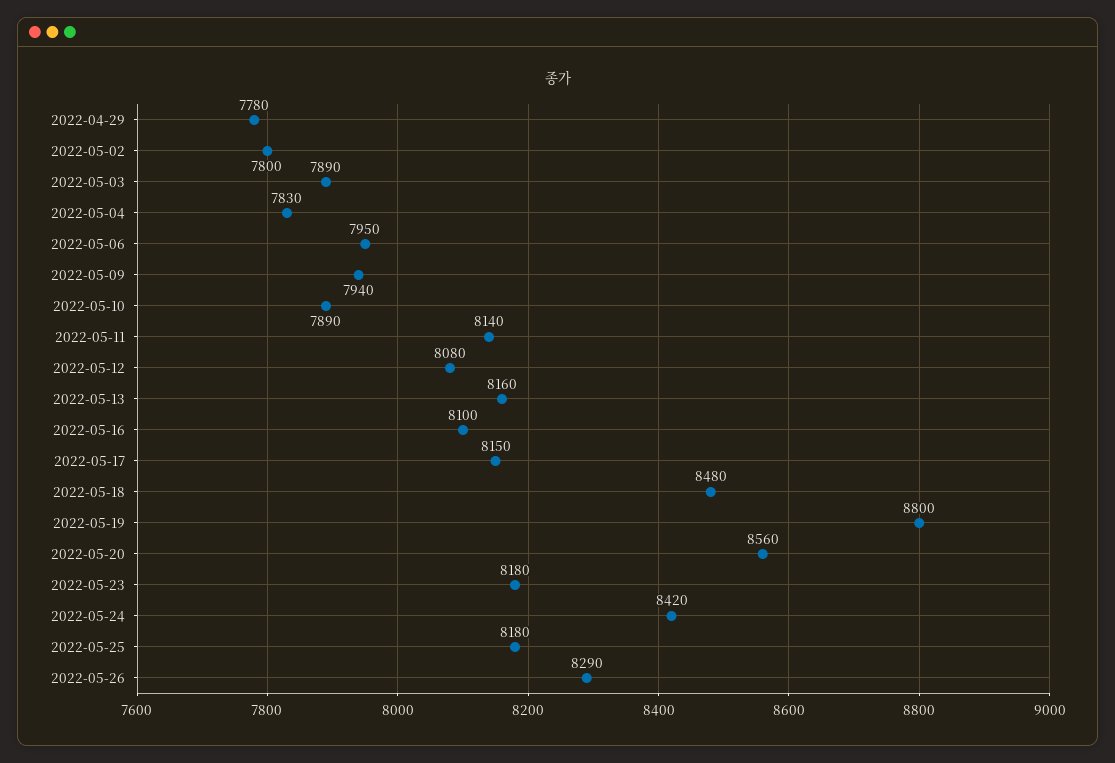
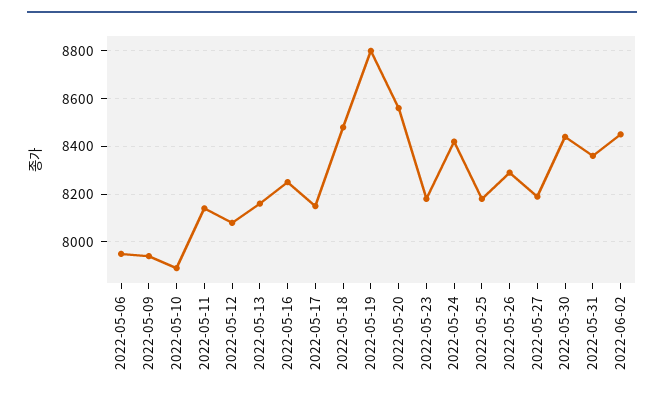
2022-04-29: 7780 -> none
2022-05-02: 7800 -> none
2022-05-03: 7890 -> none
2022-05-04: 7830 -> none
2022-05-16: 8100 -> 8250
2022-05-27: none -> 8200
2022-05-30: none -> 8450
2022-05-31: none -> 8350
2022-06-02: none -> 8450

